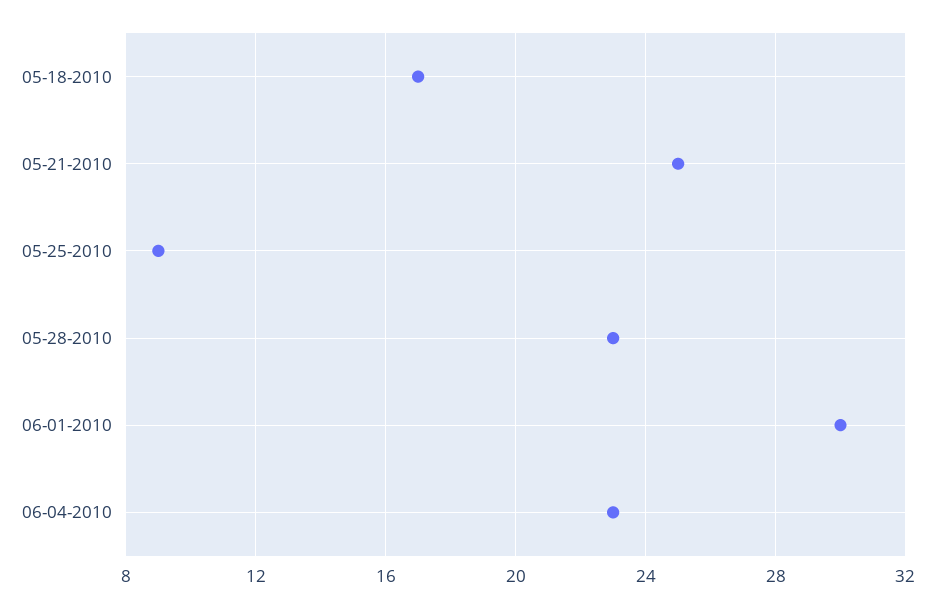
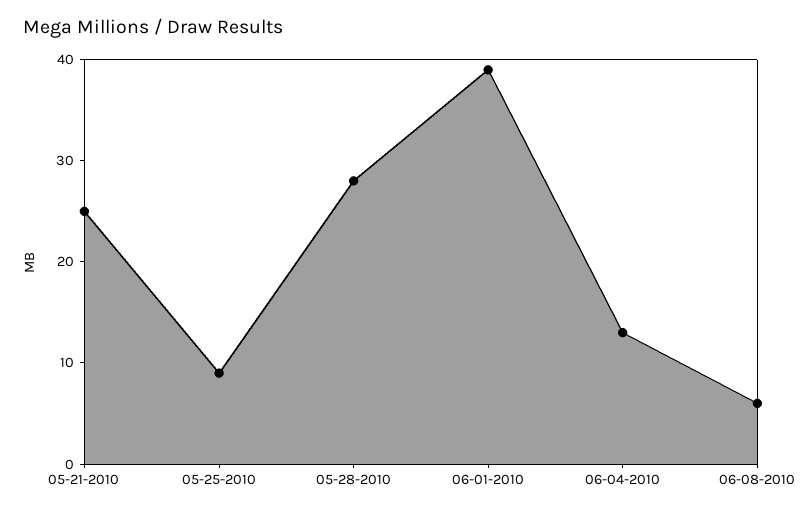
05-18-2010: 17 -> none
05-28-2010: 23 -> 28
06-01-2010: 30 -> 39
06-04-2010: 23 -> 13
06-08-2010: none -> 6

